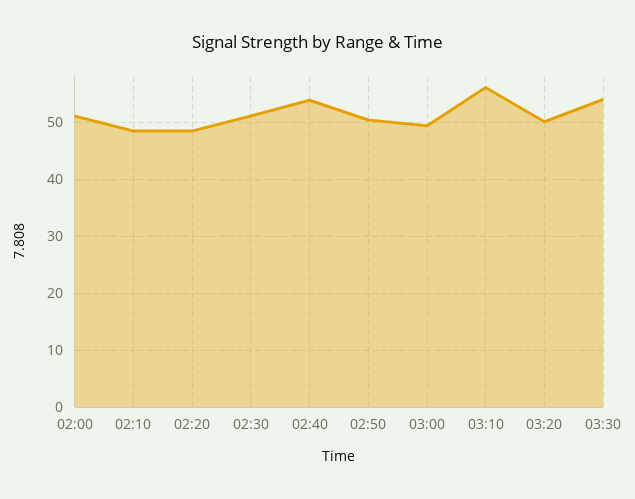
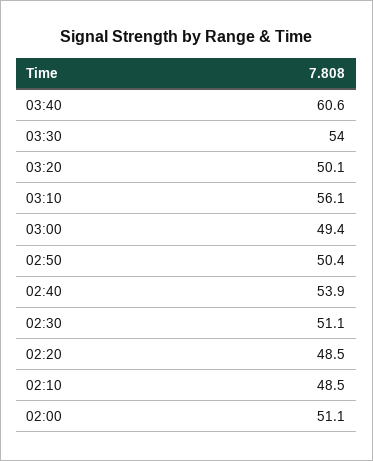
03:40: none -> 60.6

